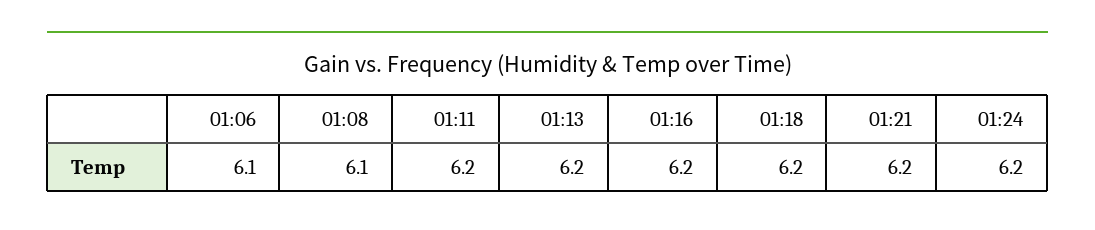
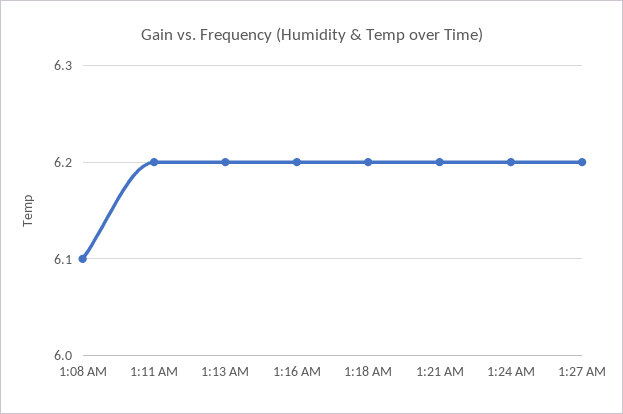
01:06: 6.1 -> none
1:27 AM: none -> 6.2

